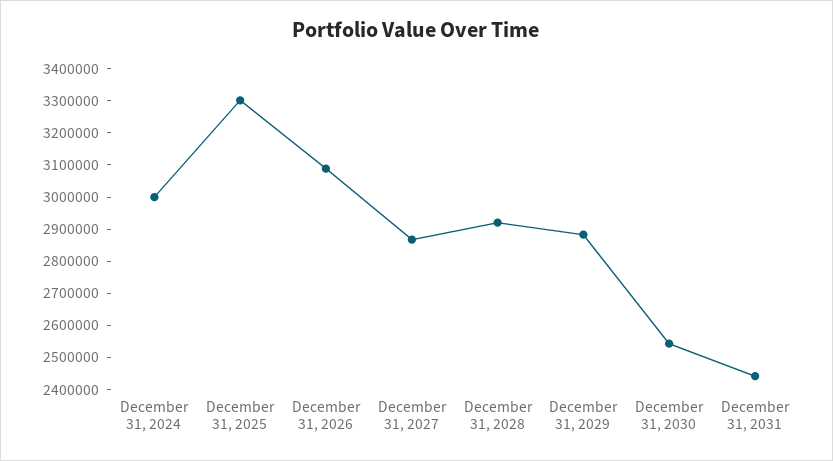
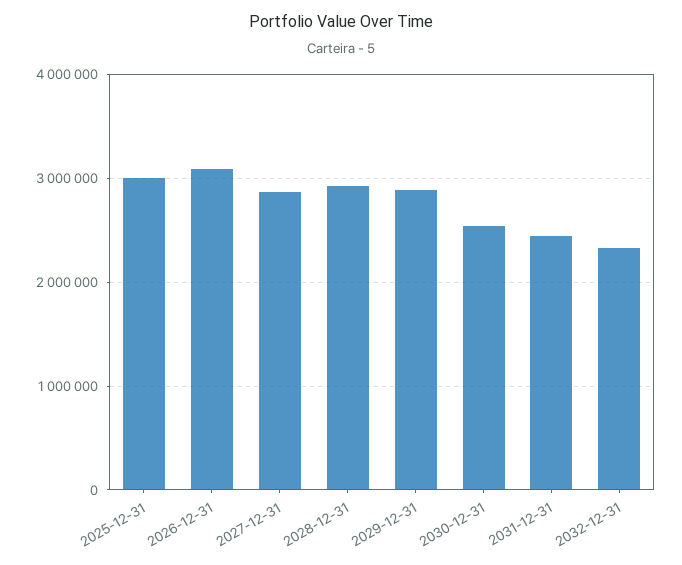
December 31, 2024: 3000000 -> none
December 31, 2025: 3300000 -> 3000000
2032-12-31: none -> 2300000

